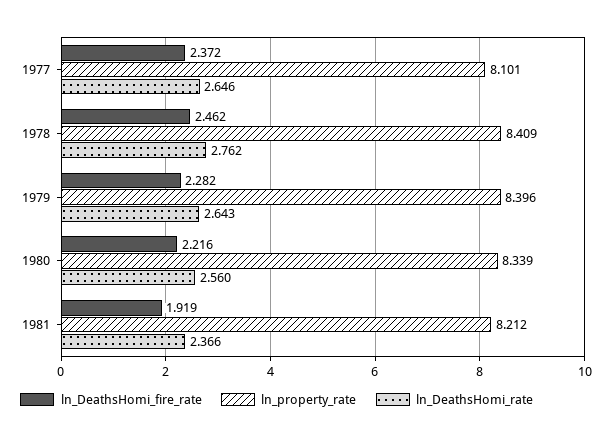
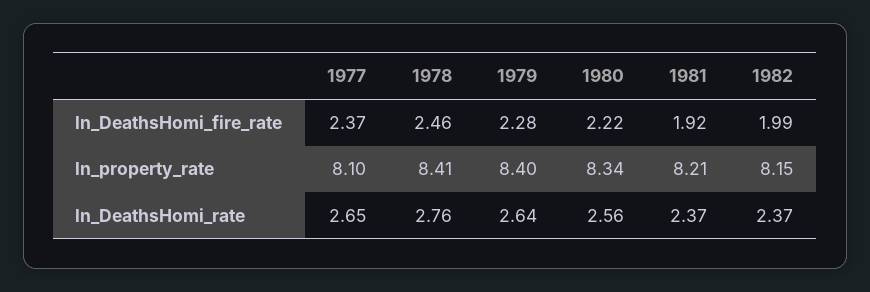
ln_DeathsHomi_fire_rate, 1982: none -> 1.99
ln_property_rate, 1982: none -> 8.15
ln_DeathsHomi_rate, 1982: none -> 2.37

